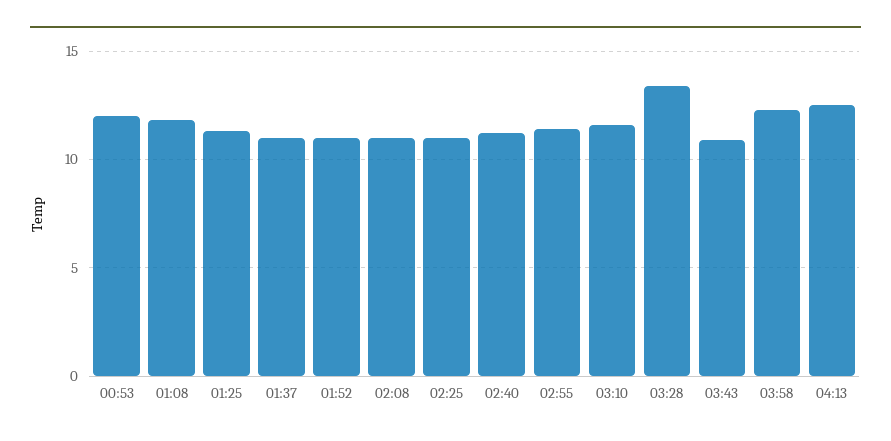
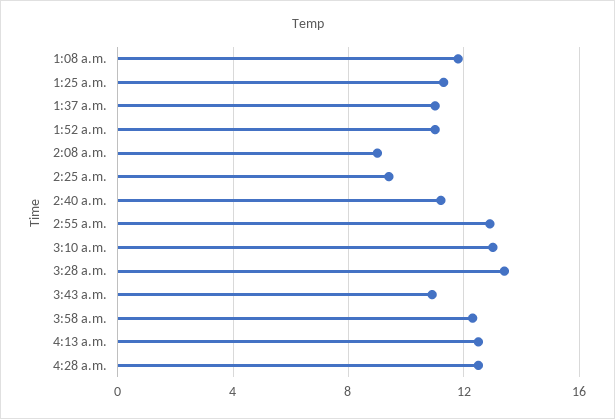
00:53: 12 -> none
02:08: 11 -> 9
02:25: 11 -> 9.5
02:55: 11.5 -> 13
03:10: 11.5 -> 13
4:28 a.m.: none -> 12.5

